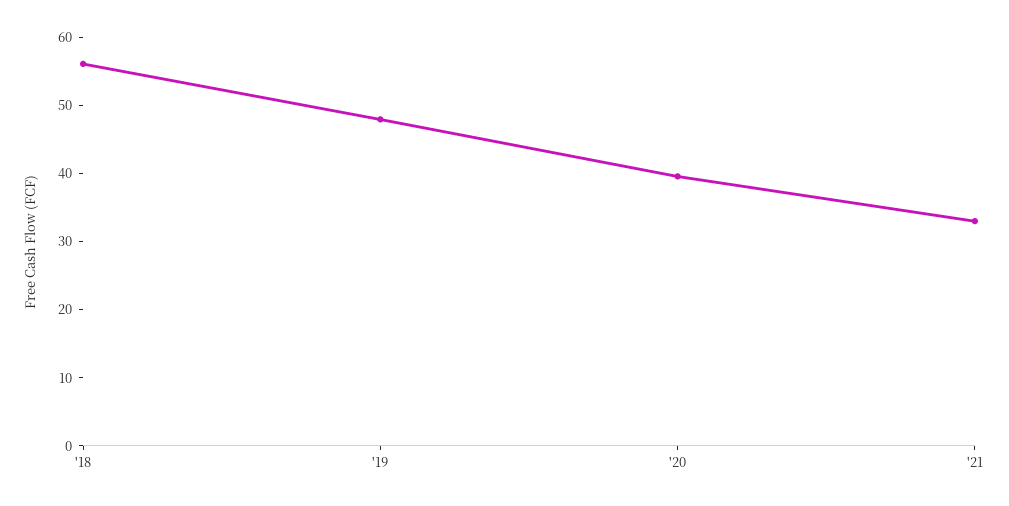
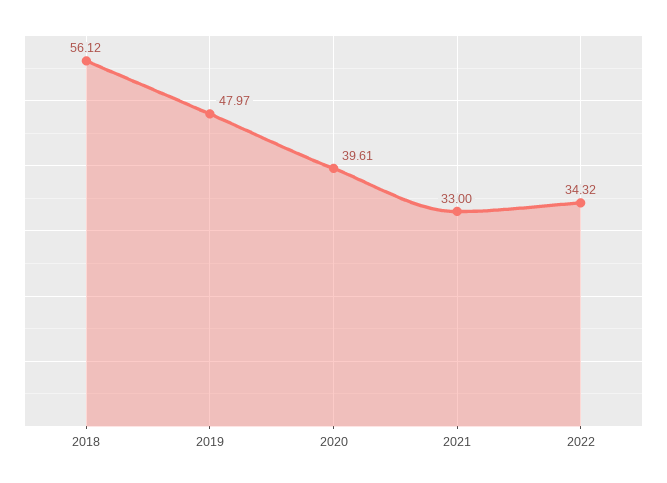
2022: none -> 34.32

